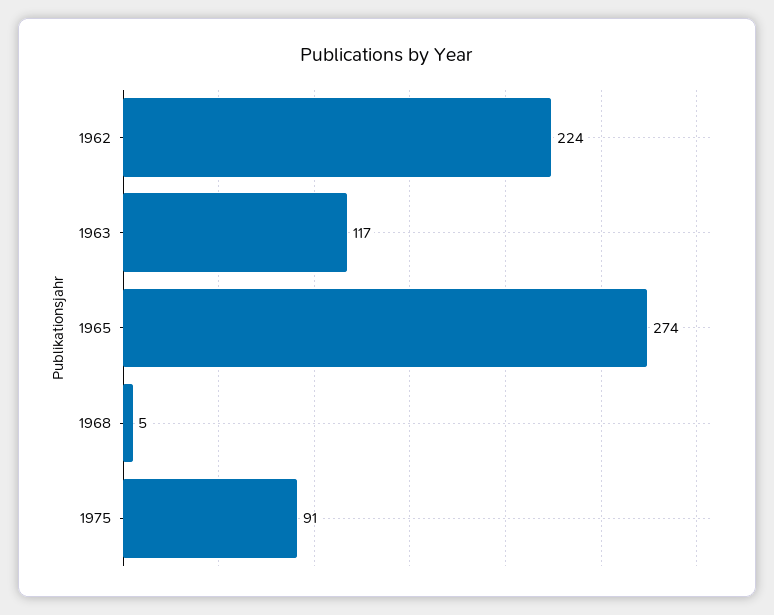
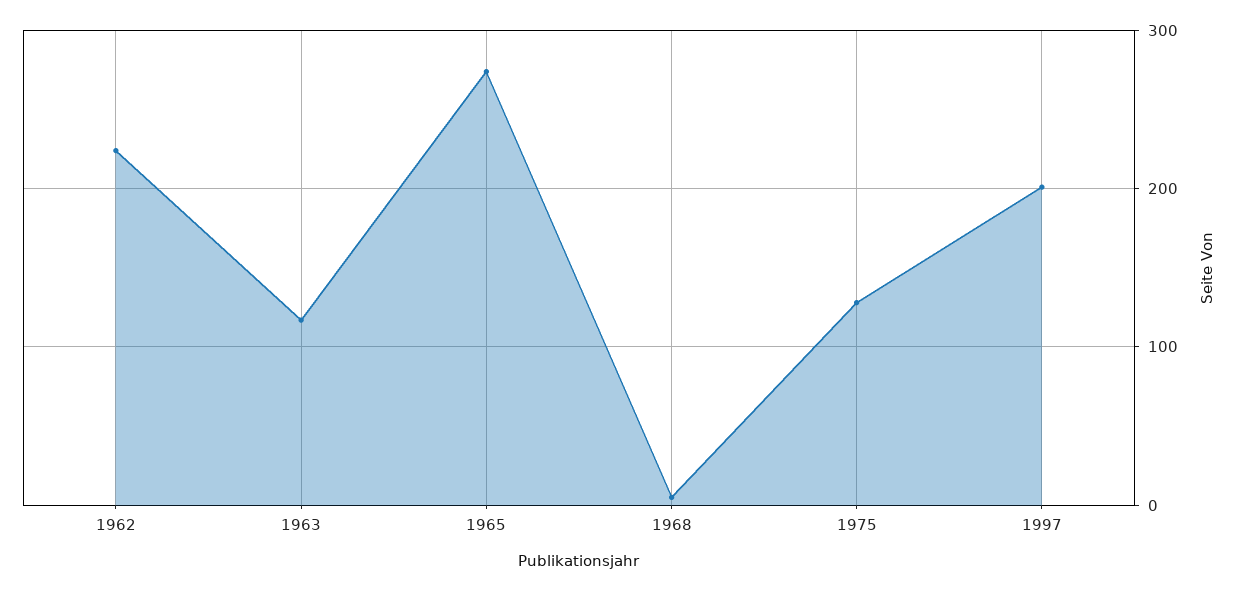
1975: 91 -> 130
1997: none -> 200

